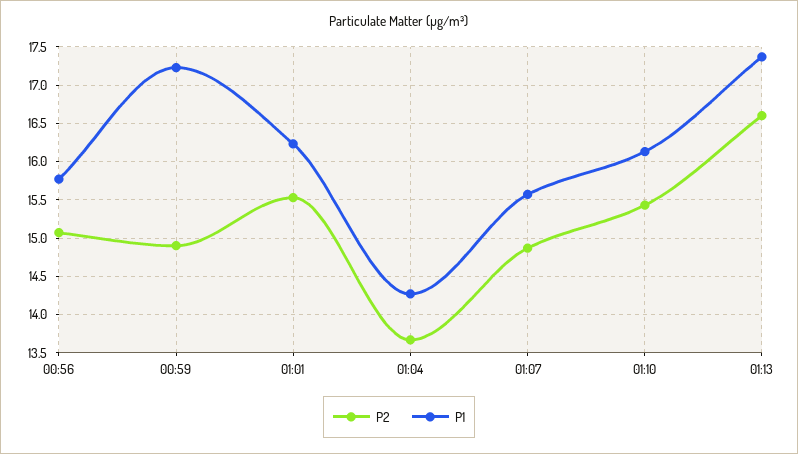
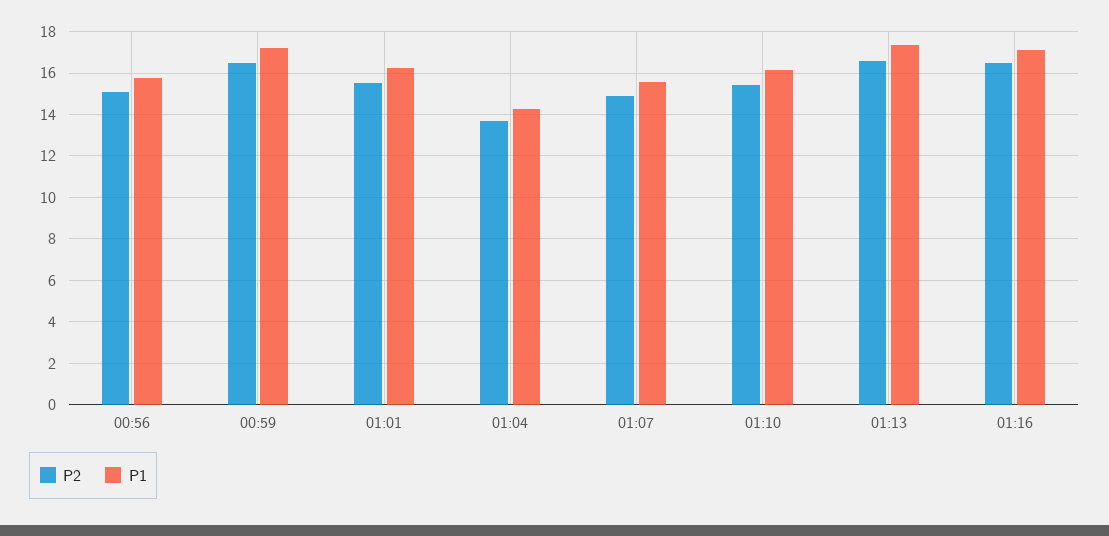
P2, 00:59: 14.9 -> 16.5
P2, 01:16: none -> 16.5
P1, 01:16: none -> 17

